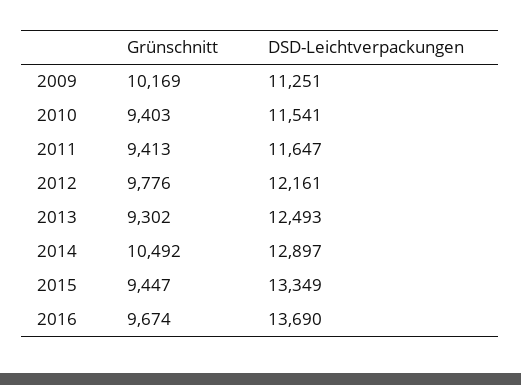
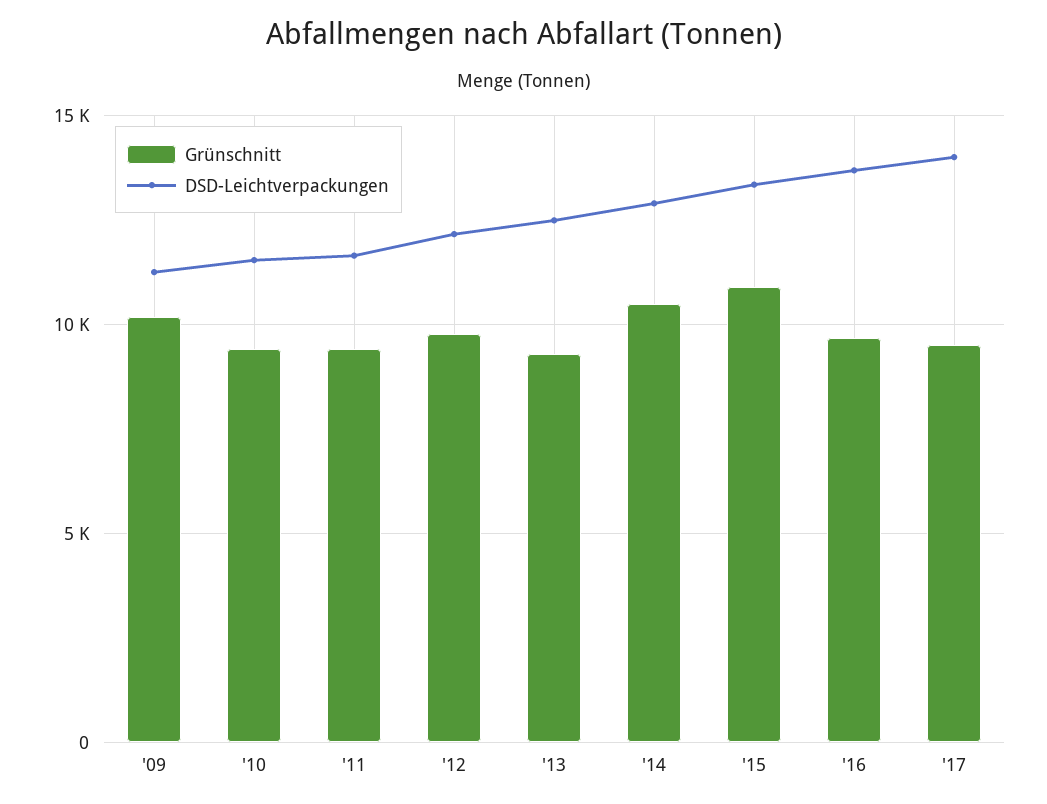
Grünschnitt, 2015: 9447 -> 11000
Grünschnitt, '17: none -> 9500
DSD-Leichtverpackungen, '17: none -> 14000

